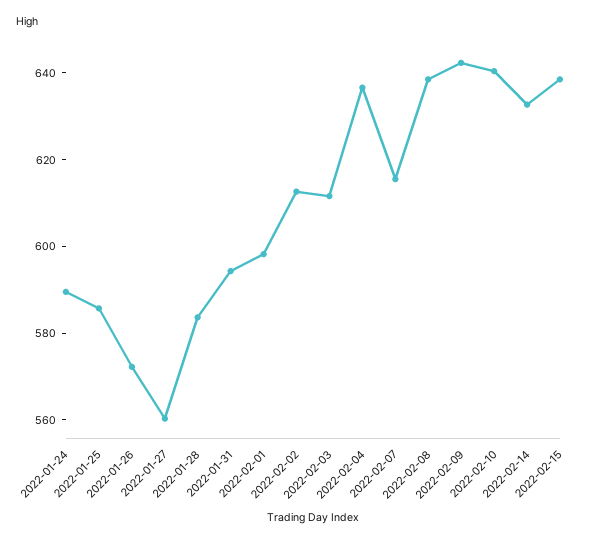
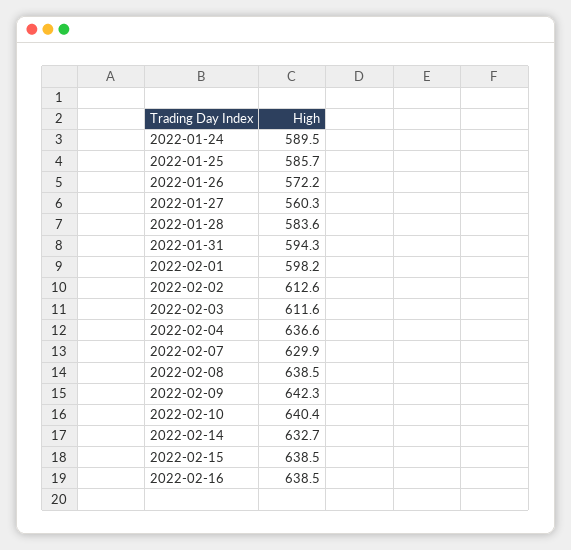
2022-02-07: 615 -> 629.9
2022-02-16: none -> 638.5

